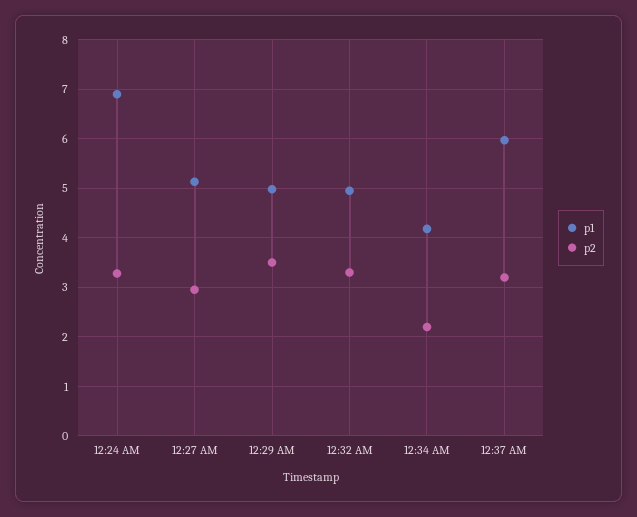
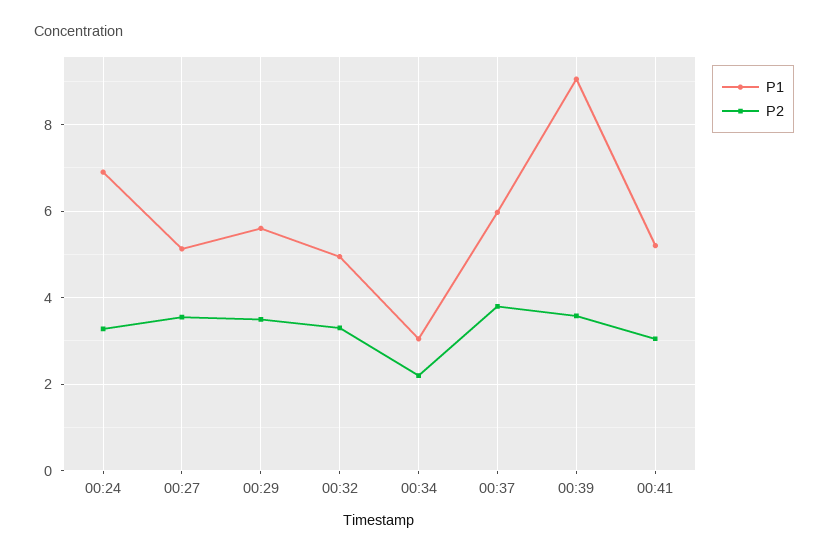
p2, 12:27 AM: 3 -> 3.6
p1, 12:29 AM: 5 -> 5.6
p1, 12:34 AM: 4.2 -> 3
p2, 12:37 AM: 3.2 -> 3.8
p1, 00:39: none -> 9
p2, 00:39: none -> 3.6
p1, 00:41: none -> 5.2
p2, 00:41: none -> 3

